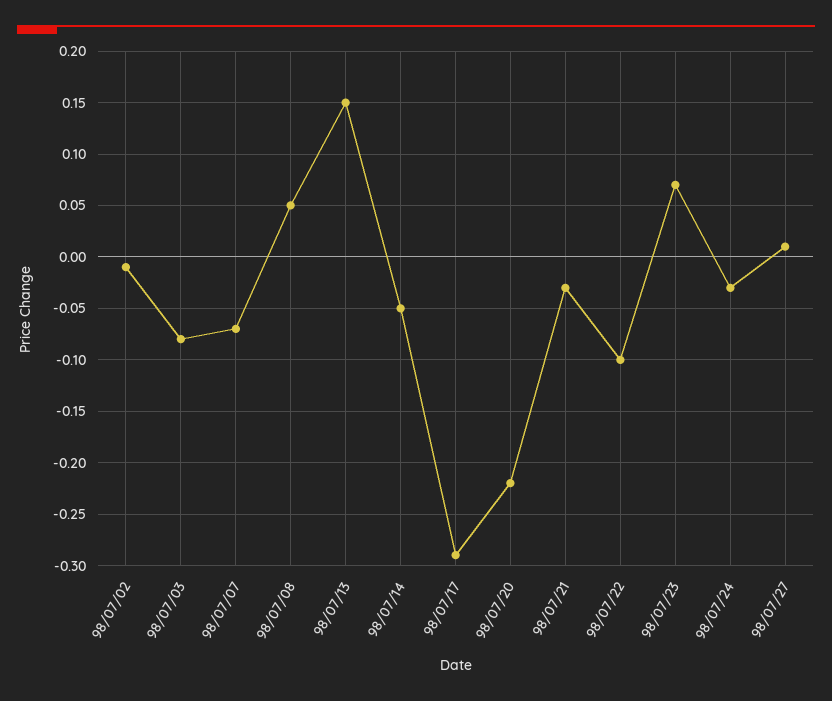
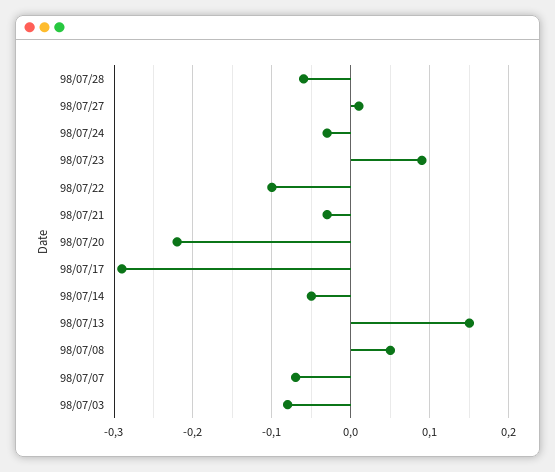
98/07/02: -0.01 -> none
98/07/23: 0.07 -> 0.09
98/07/28: none -> -0.06

